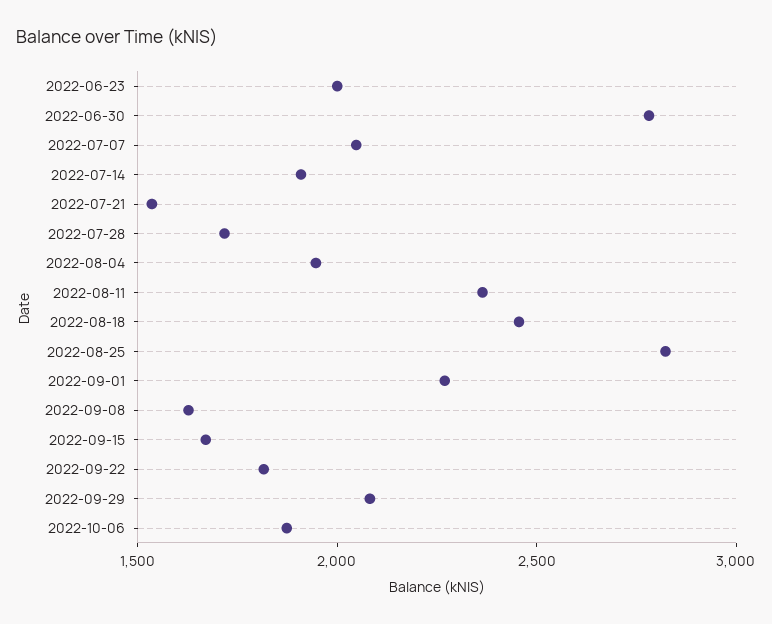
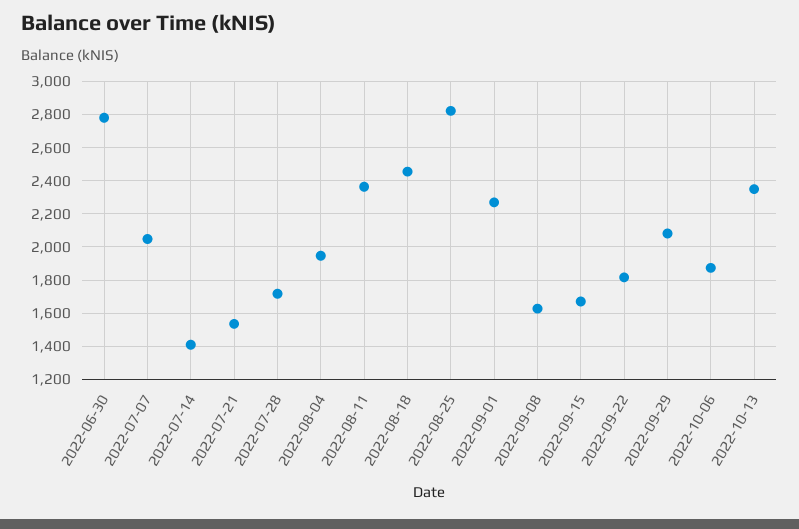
2022-06-23: 2000 -> none
2022-07-14: 1900 -> 1400
2022-10-13: none -> 2350

